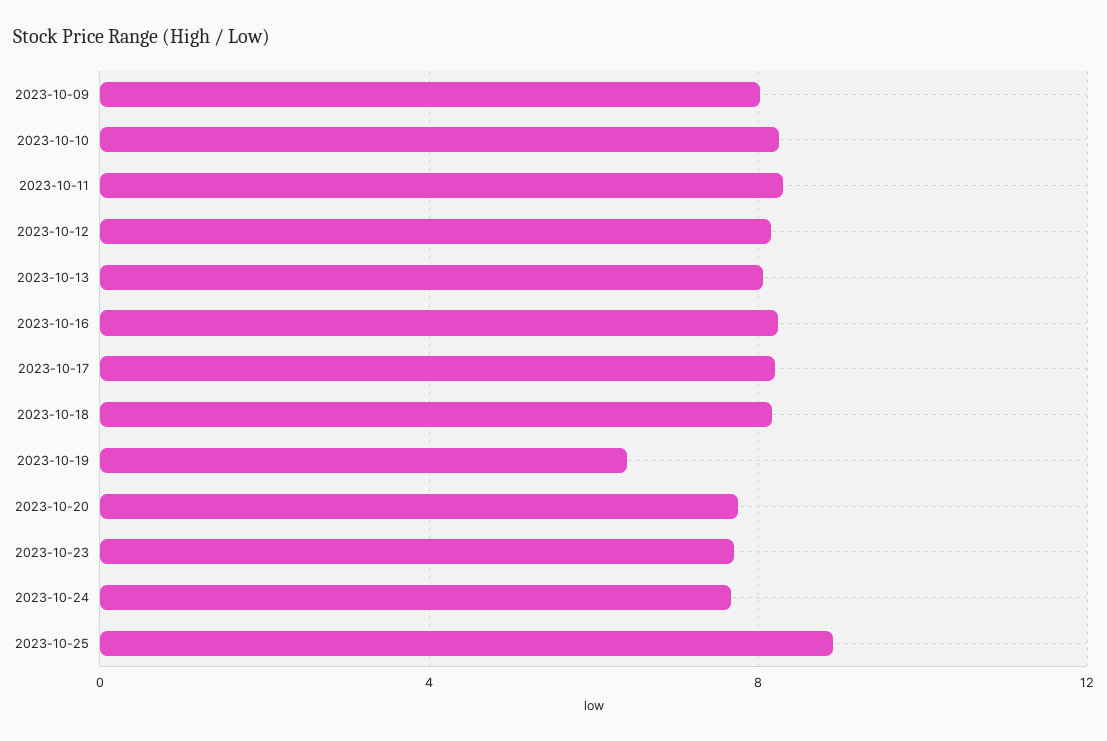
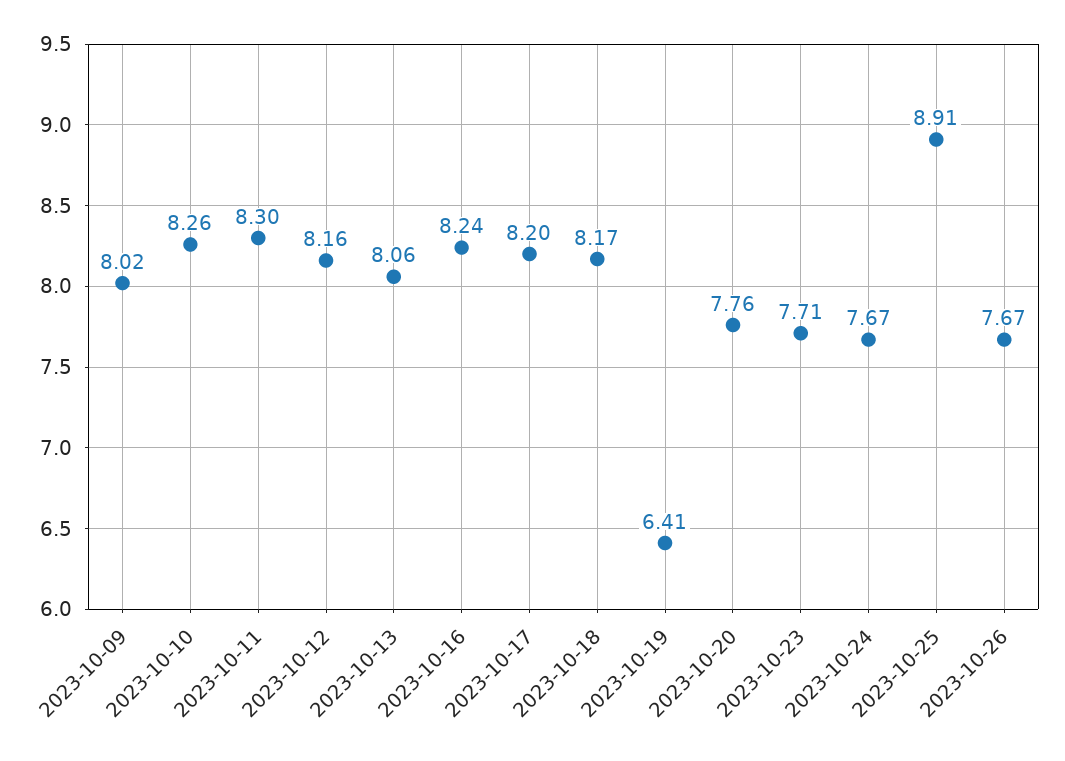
2023-10-26: none -> 7.67

